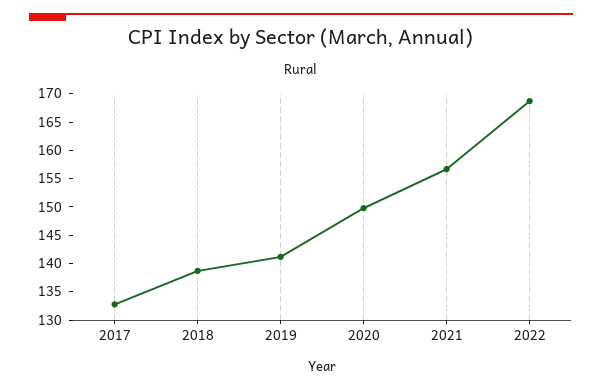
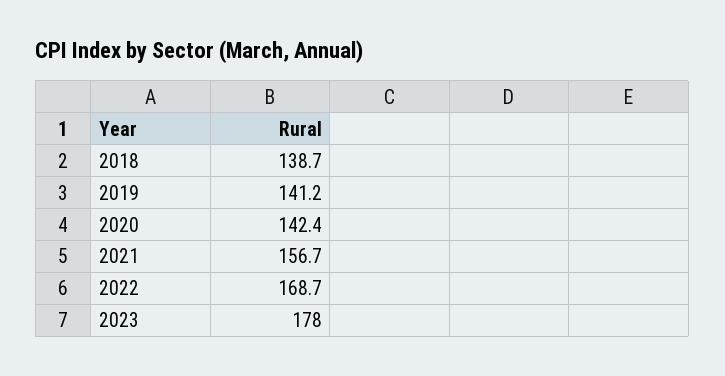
2017: 132.5 -> none
2020: 150 -> 142.4
2023: none -> 178

